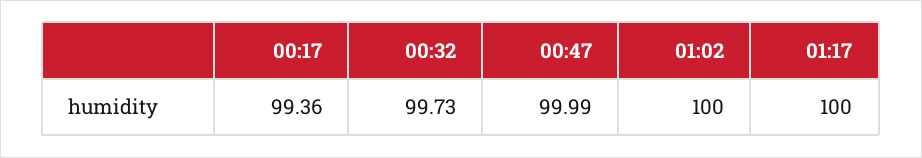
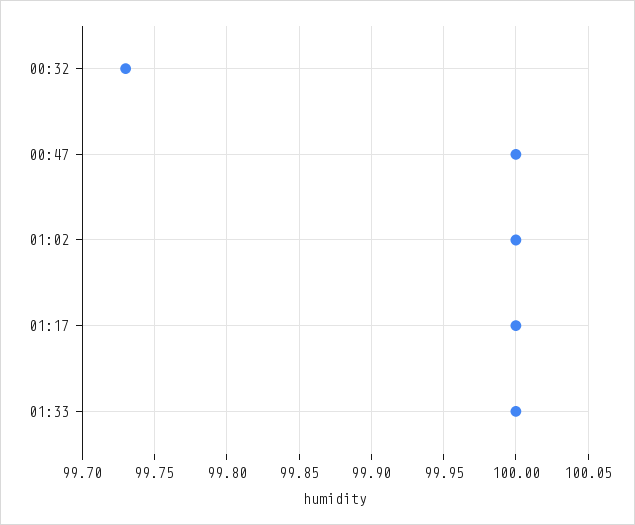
00:17: 99.36 -> none
00:47: 99.99 -> 100
01:33: none -> 100

